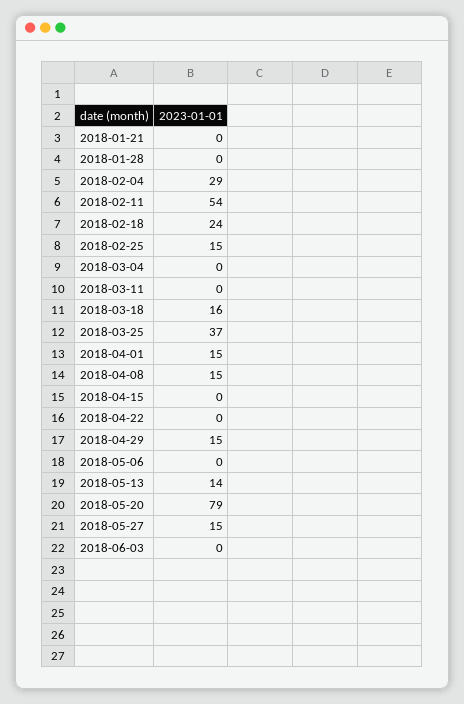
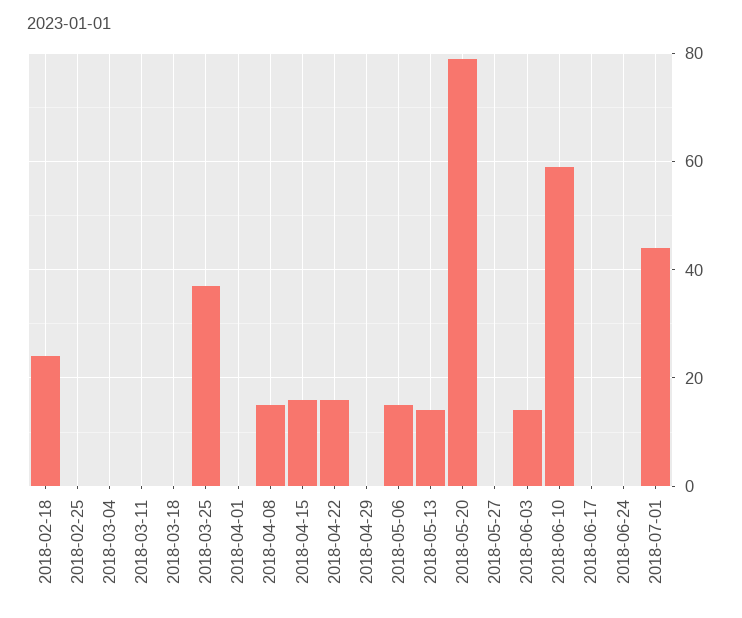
2018-01-21: 0 -> none
2018-01-28: 0 -> none
2018-02-04: 29 -> none
2018-02-11: 54 -> none
2018-02-25: 15 -> 0
2018-03-18: 16 -> 0
2018-04-01: 15 -> 0
2018-04-15: 0 -> 15
2018-04-22: 0 -> 15
2018-04-29: 15 -> 0
2018-05-06: 0 -> 15
2018-05-27: 15 -> 0
2018-06-03: 0 -> 15
2018-06-10: none -> 60
2018-06-17: none -> 0
2018-06-24: none -> 0
2018-07-01: none -> 45

